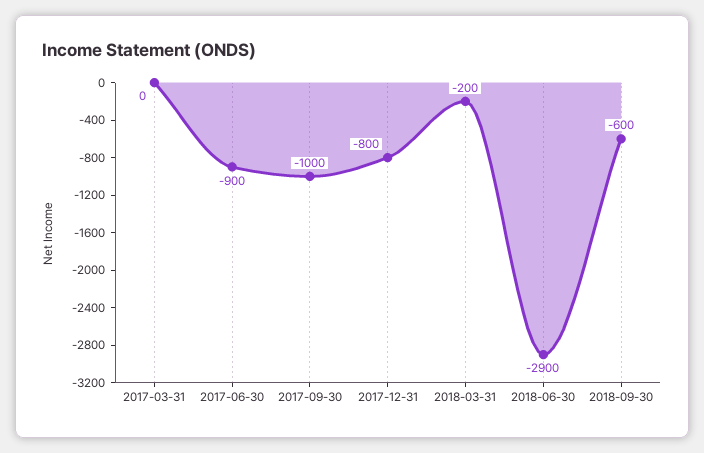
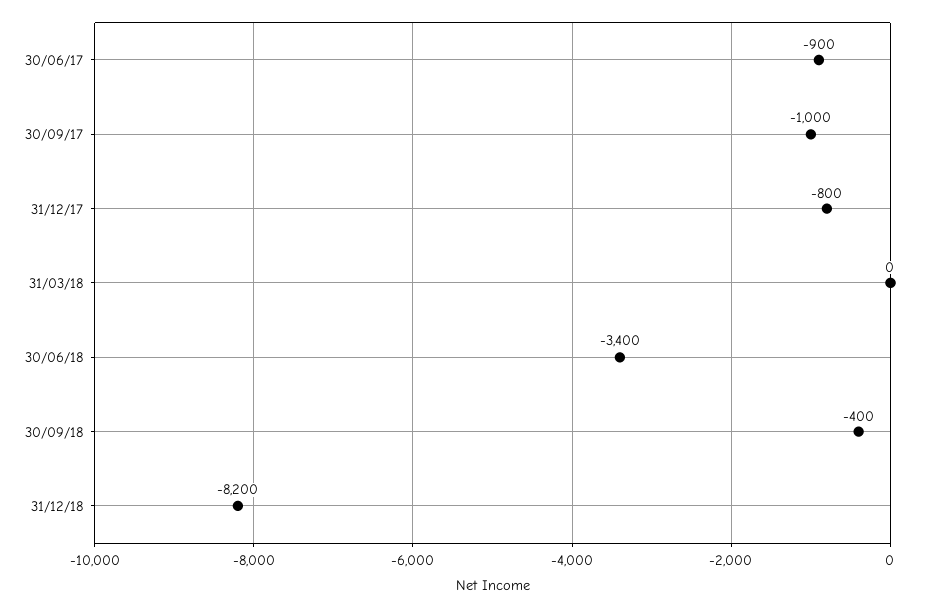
2017-03-31: 0 -> none
2018-03-31: -200 -> 0
2018-06-30: -2900 -> -3400
2018-09-30: -600 -> -400
31/12/18: none -> -8200

